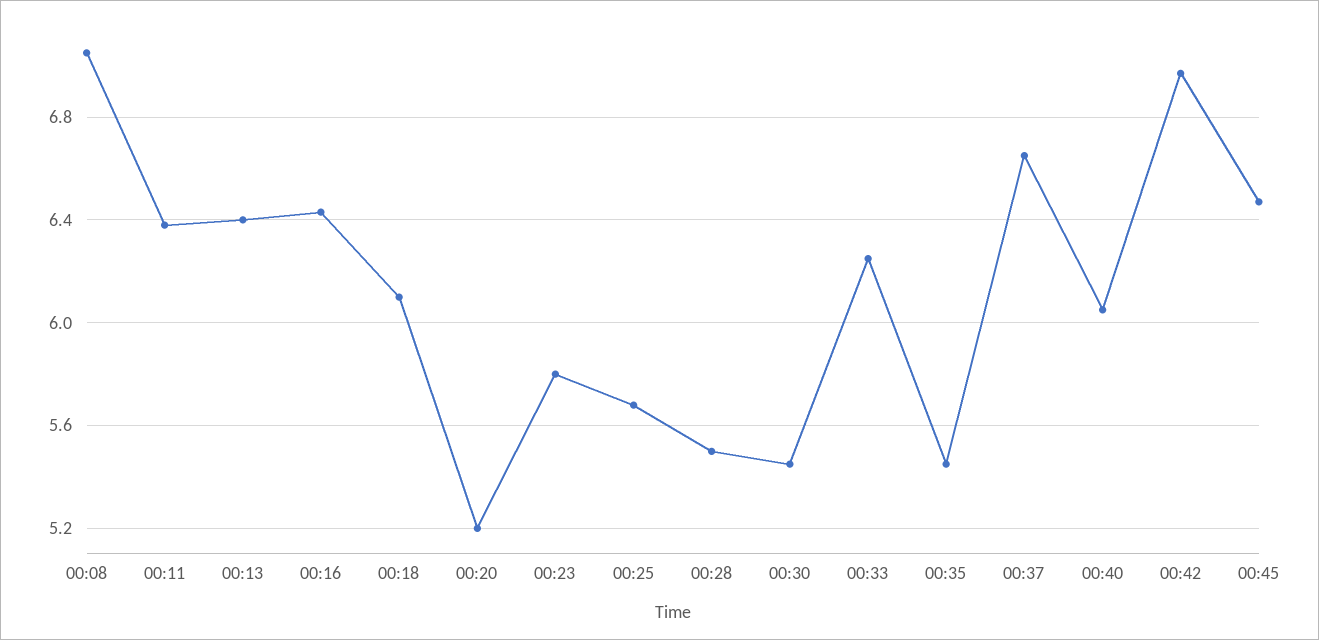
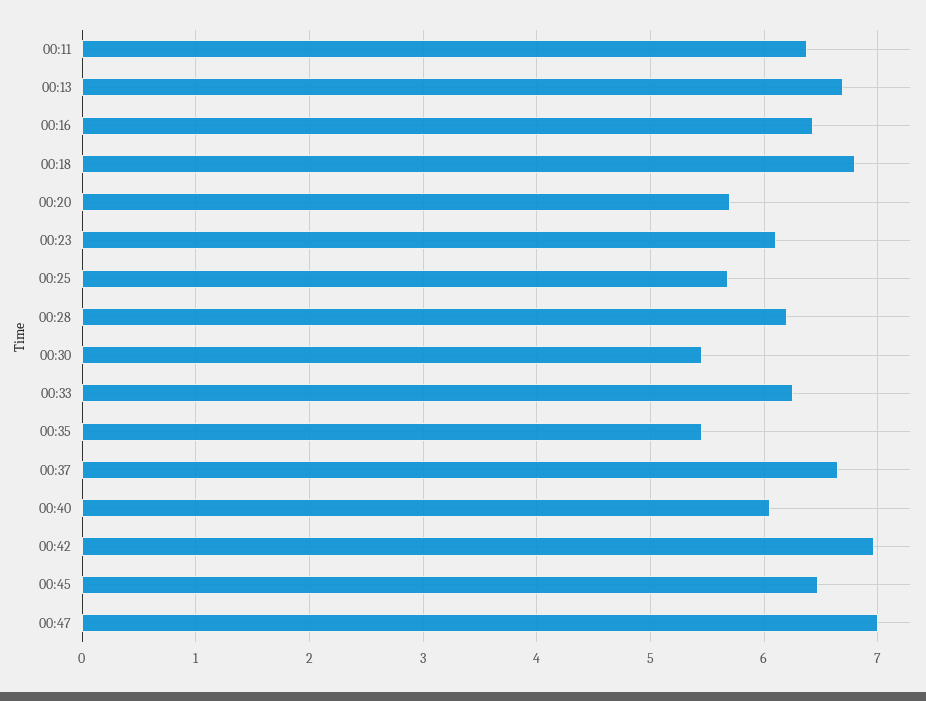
00:08: 7.05 -> none
00:13: 6.4 -> 6.7
00:18: 6.1 -> 6.8
00:20: 5.2 -> 5.7
00:23: 5.8 -> 6.1
00:28: 5.5 -> 6.2
00:47: none -> 7

